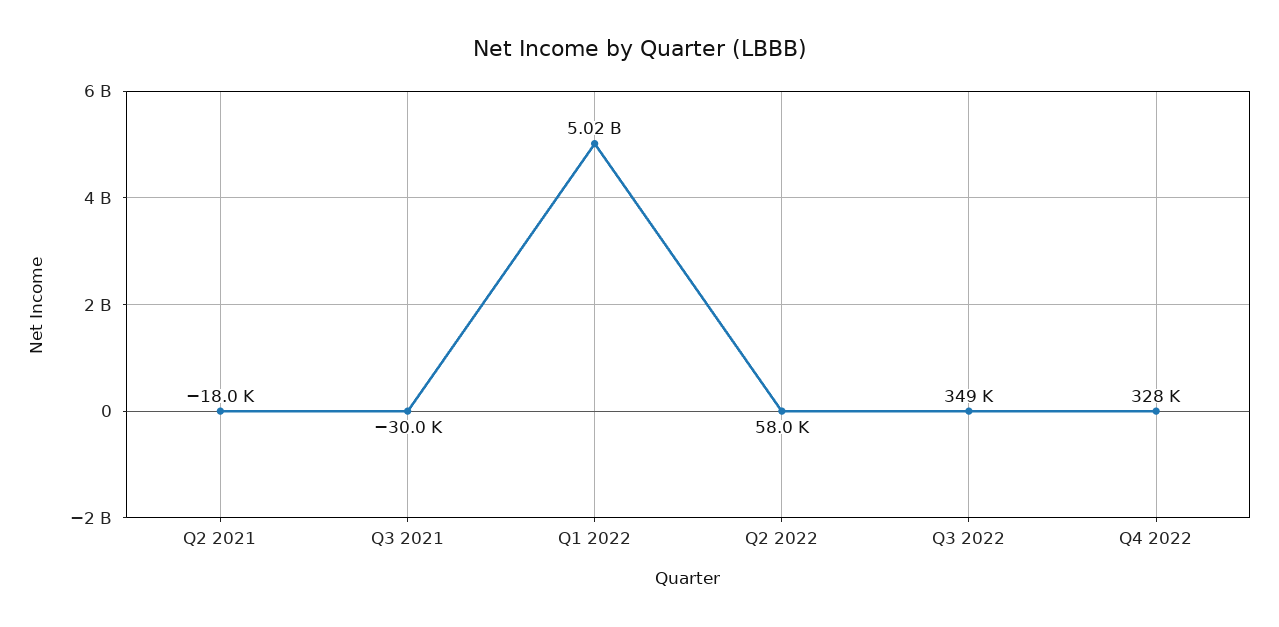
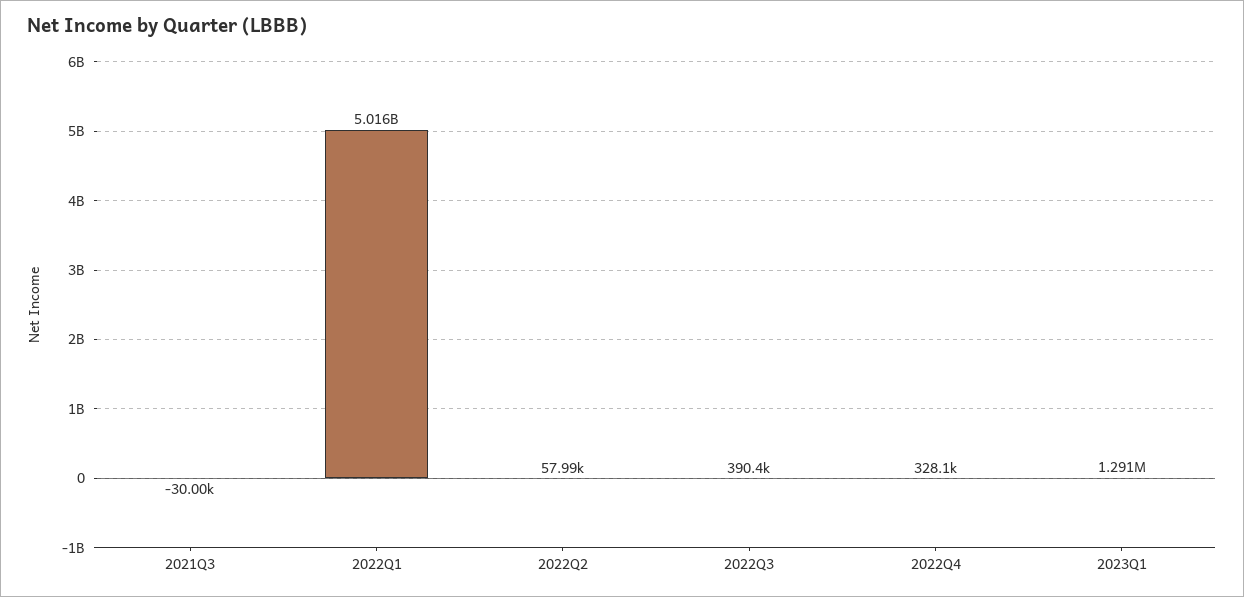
Q2 2021: -18000 -> none
Q3 2022: 349000 -> 390400
2023Q1: none -> 1291000

